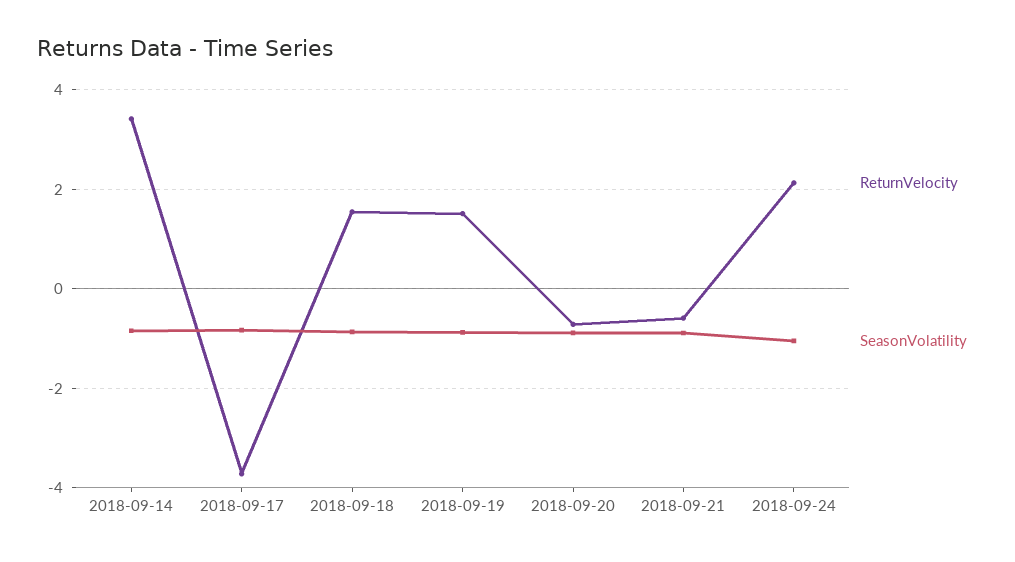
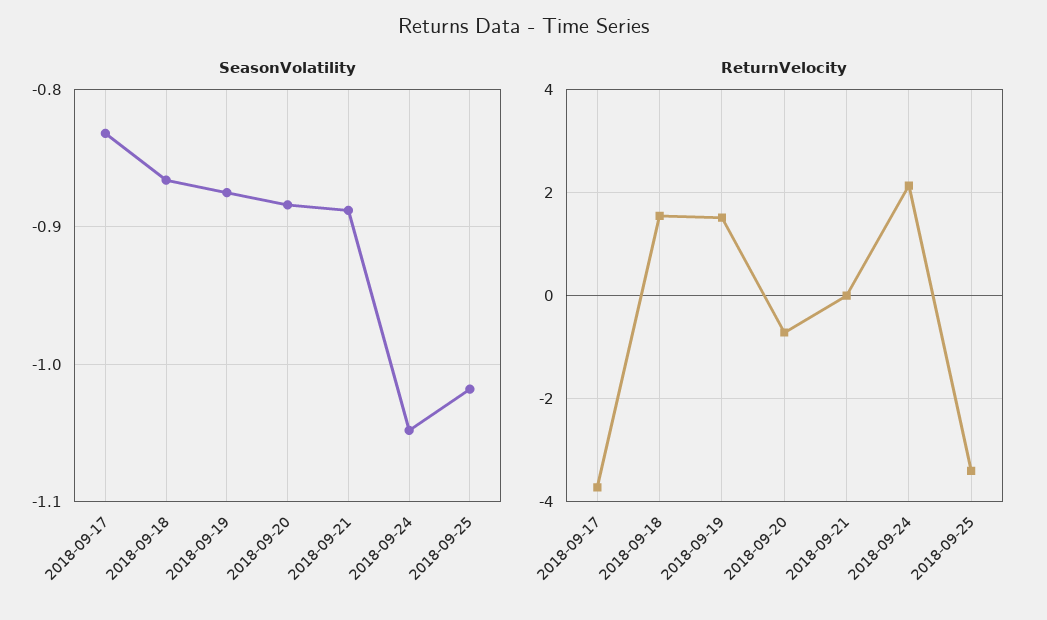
ReturnVelocity, 2018-09-14: 3.4 -> none
SeasonVolatility, 2018-09-14: -0.8 -> none
ReturnVelocity, 2018-09-21: -0.6 -> 0
SeasonVolatility, 2018-09-25: none -> -1.02
ReturnVelocity, 2018-09-25: none -> -3.4

